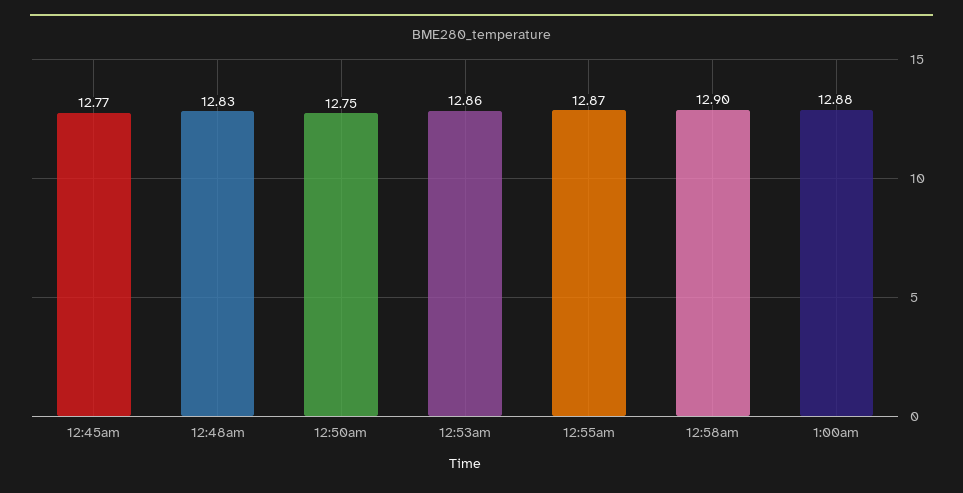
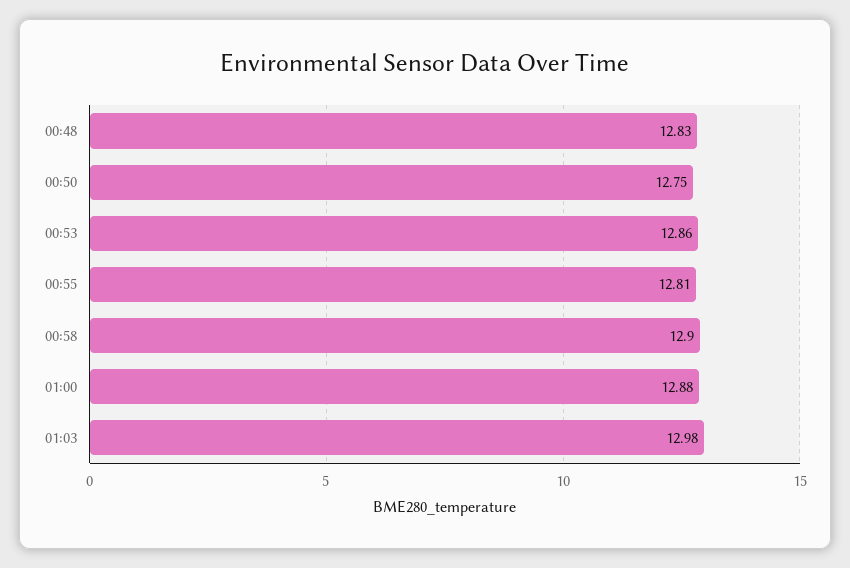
12:45am: 12.77 -> none
12:55am: 12.87 -> 12.81
01:03: none -> 12.98

